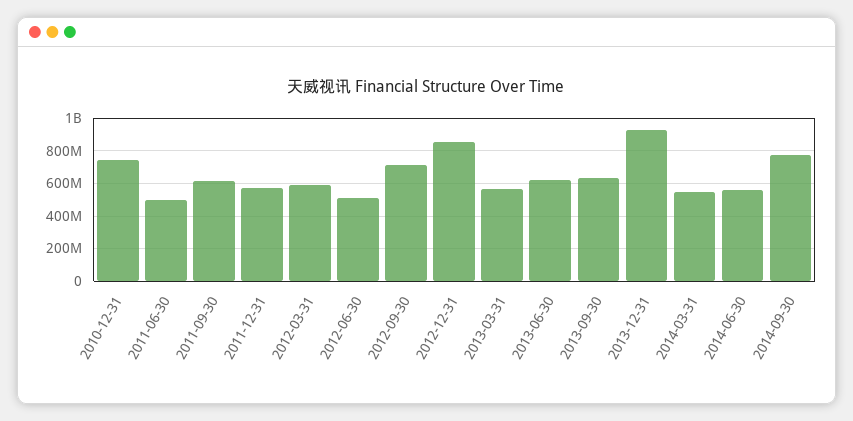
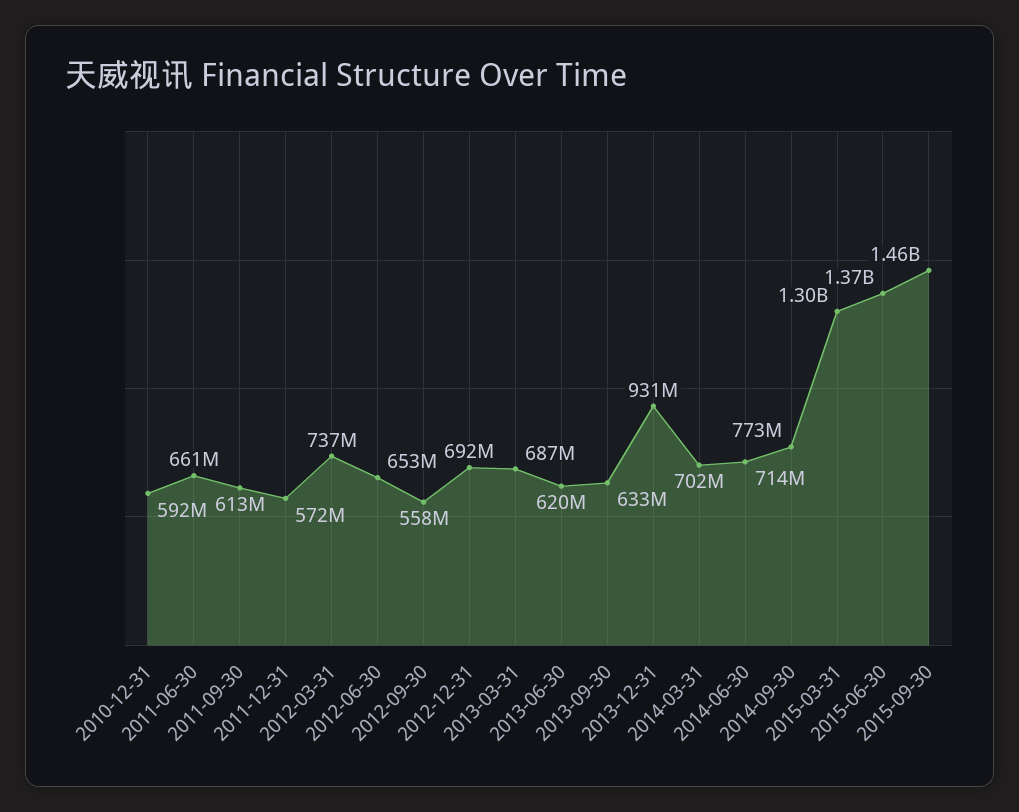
2010-12-31: 750000000 -> 592000000
2011-06-30: 500000000 -> 661000000
2012-03-31: 600000000 -> 737000000
2012-06-30: 500000000 -> 653000000
2012-09-30: 700000000 -> 558000000
2012-12-31: 850000000 -> 692000000
2013-03-31: 550000000 -> 687000000
2014-03-31: 550000000 -> 702000000
2014-06-30: 550000000 -> 714000000
2015-03-31: none -> 1300000000
2015-06-30: none -> 1370000000
2015-09-30: none -> 1460000000

